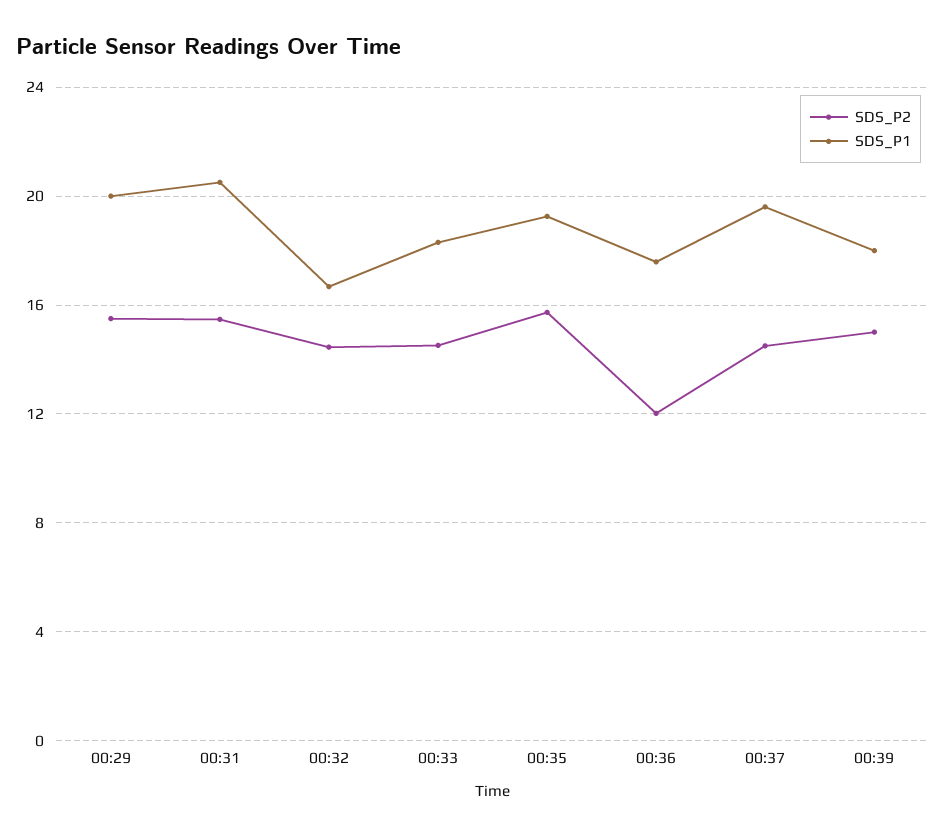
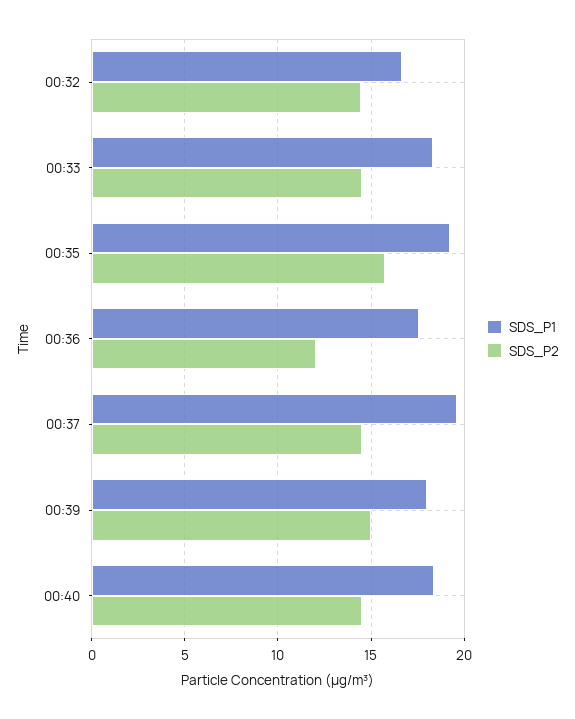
SDS_P2, 00:29: 15.5 -> none
SDS_P1, 00:29: 20 -> none
SDS_P2, 00:31: 15.5 -> none
SDS_P1, 00:31: 20.5 -> none
SDS_P1, 00:40: none -> 18.5
SDS_P2, 00:40: none -> 14.5

